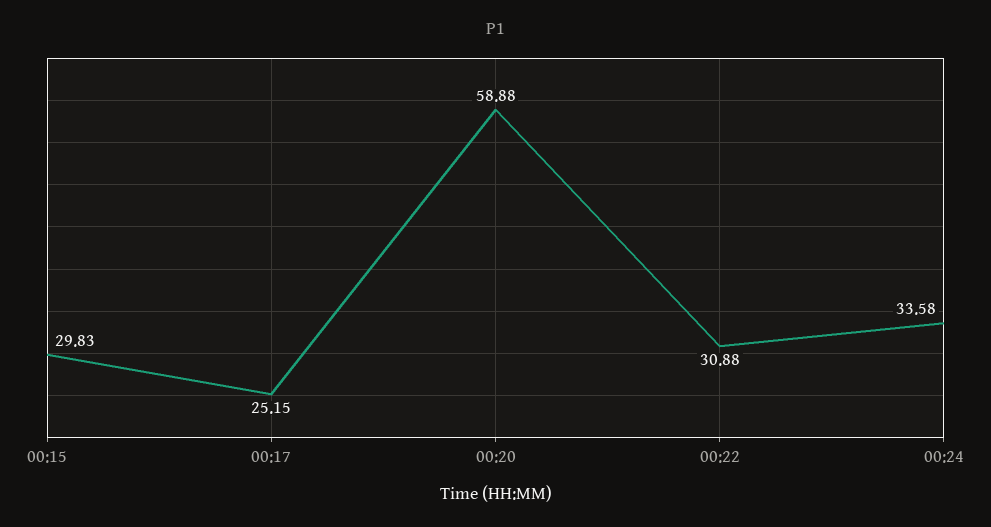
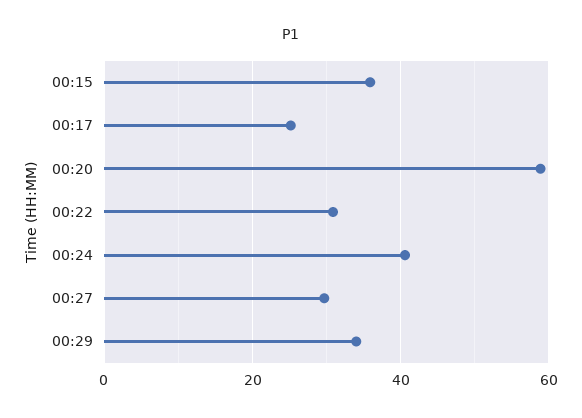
00:15: 29.83 -> 36
00:24: 33.58 -> 40
00:27: none -> 30
00:29: none -> 34

